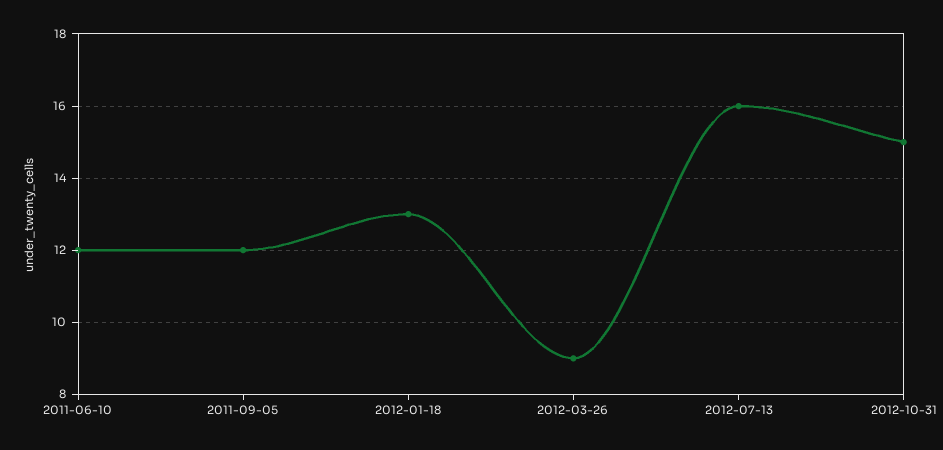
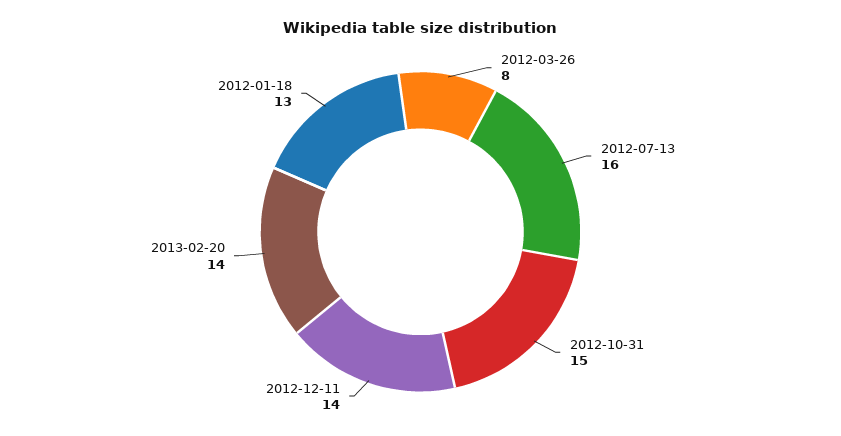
2011-06-10: 12 -> none
2011-09-05: 12 -> none
2012-03-26: 9 -> 8
2012-12-11: none -> 14
2013-02-20: none -> 14

